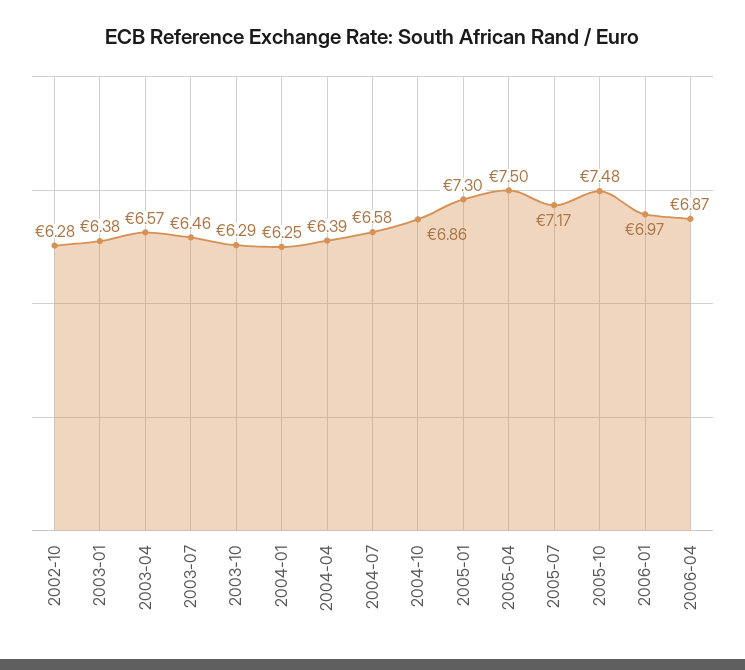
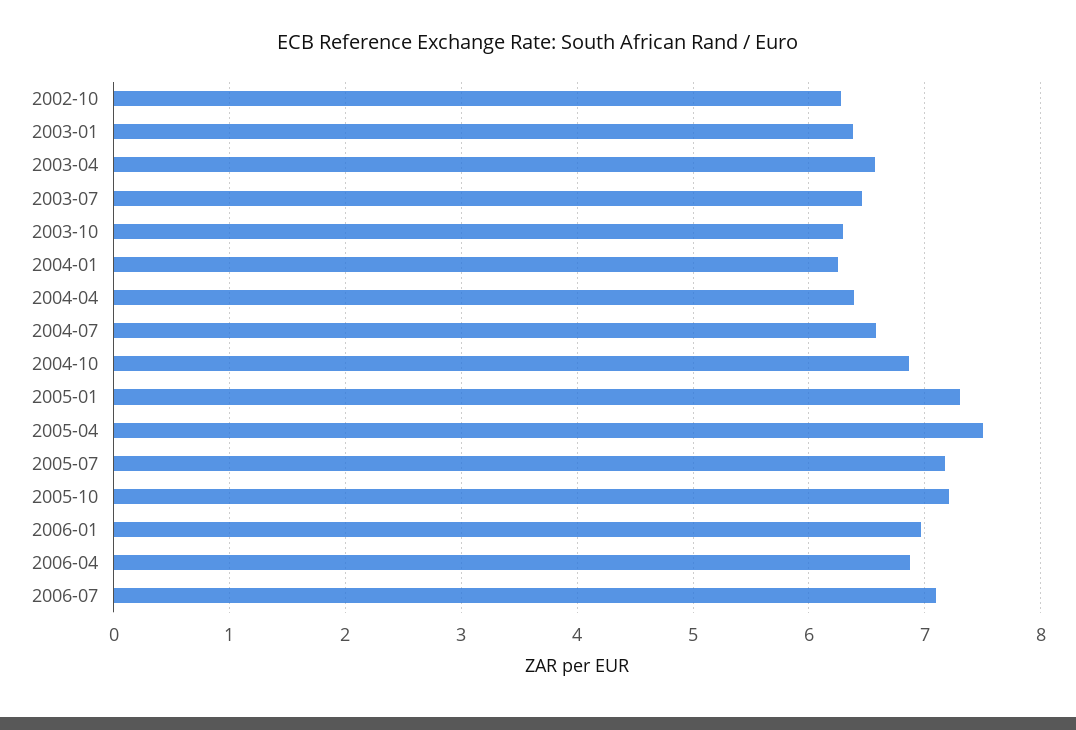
2005-10: 7.48 -> 7.2
2006-07: none -> 7.1

